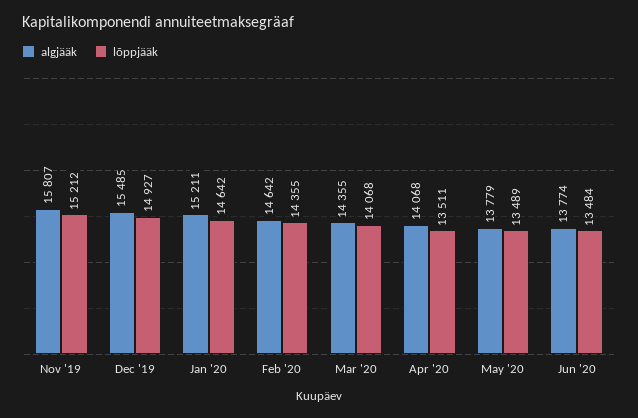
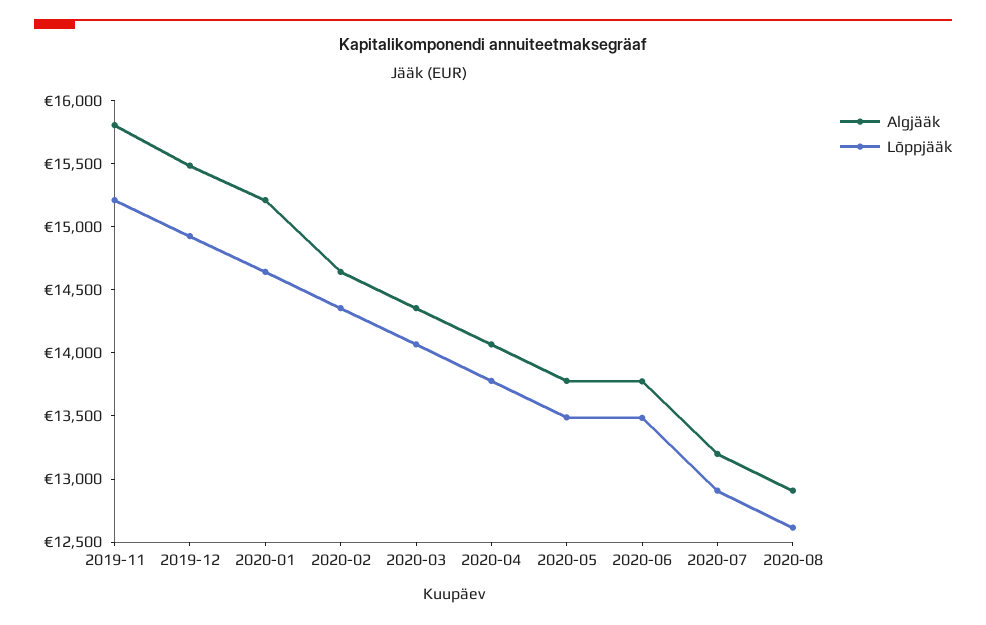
lõppjääk, Apr '20: 13511 -> 13800
algjääk, 2020-07: none -> 13200
lõppjääk, 2020-07: none -> 12900
algjääk, 2020-08: none -> 12900
lõppjääk, 2020-08: none -> 12600

